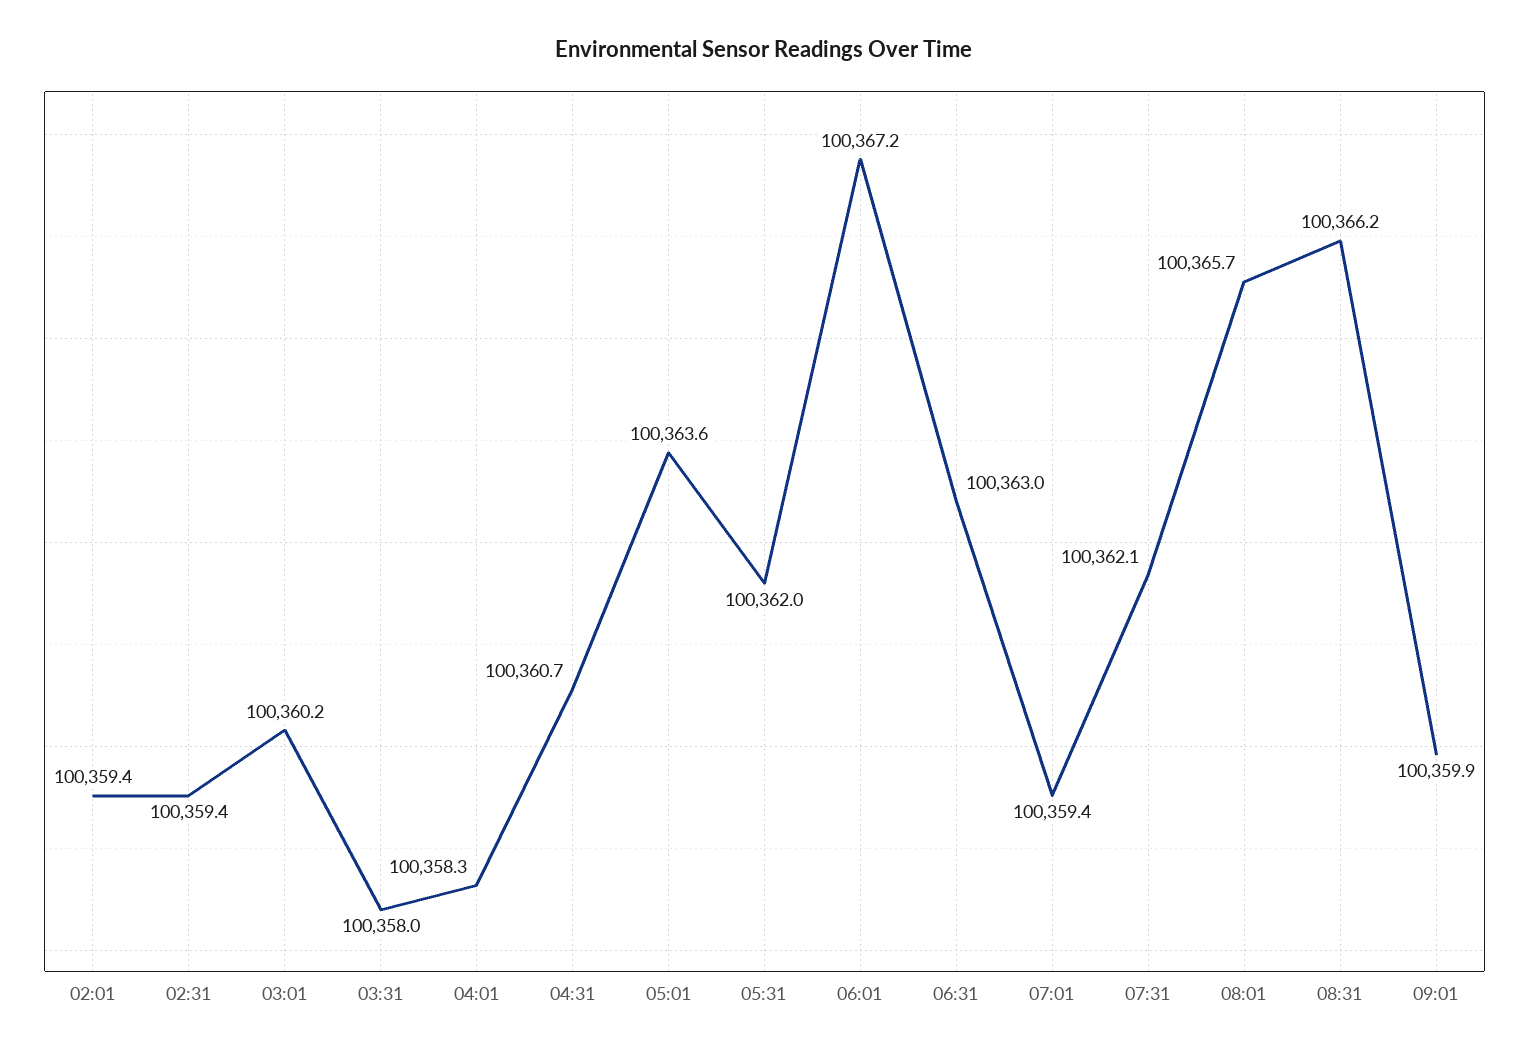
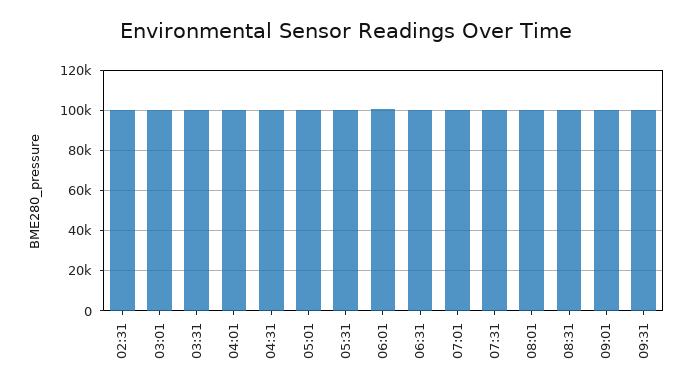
02:01: 100359.4 -> none
09:31: none -> 100000

